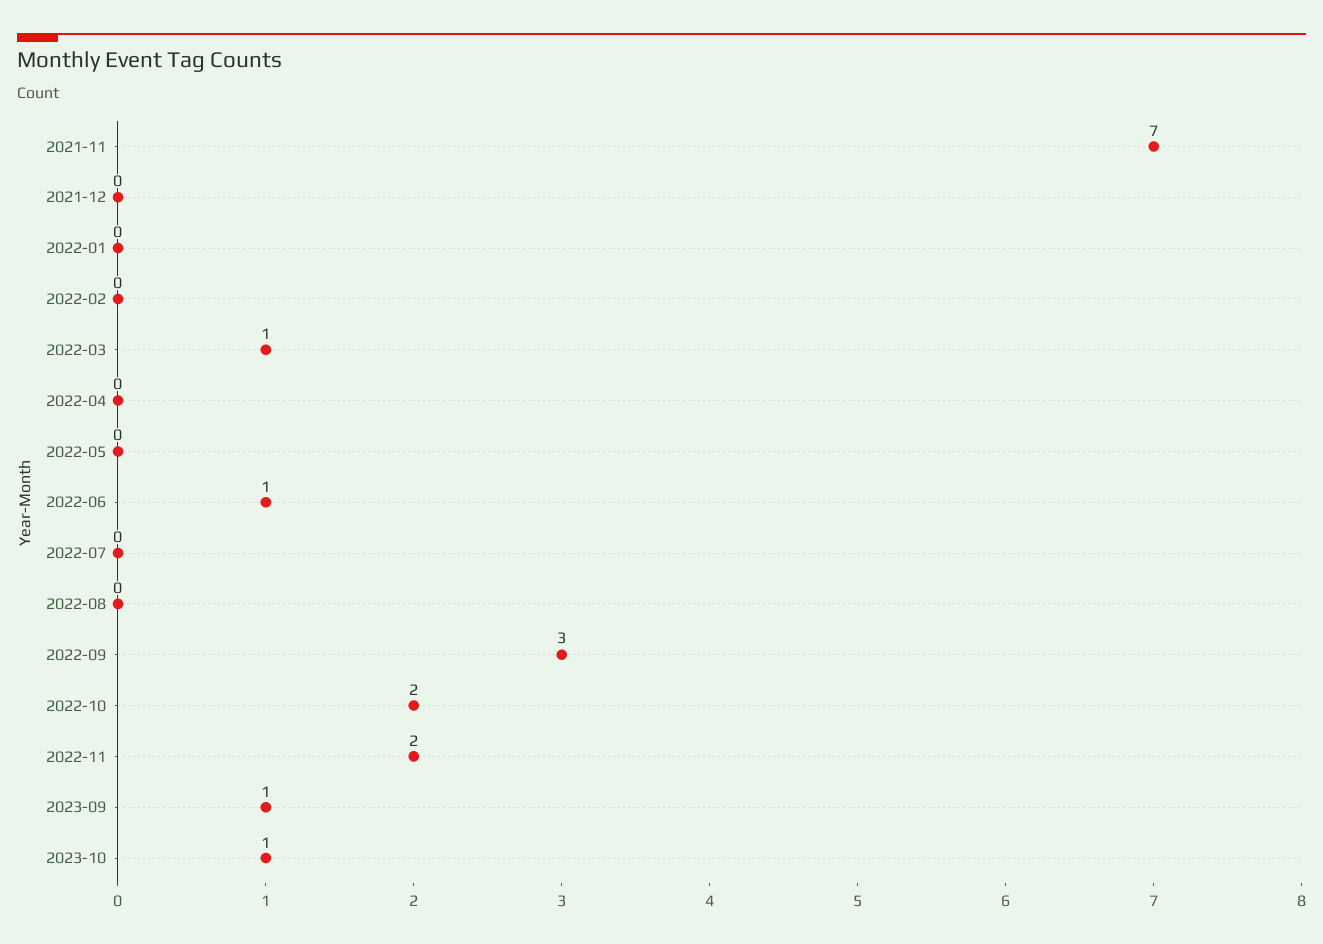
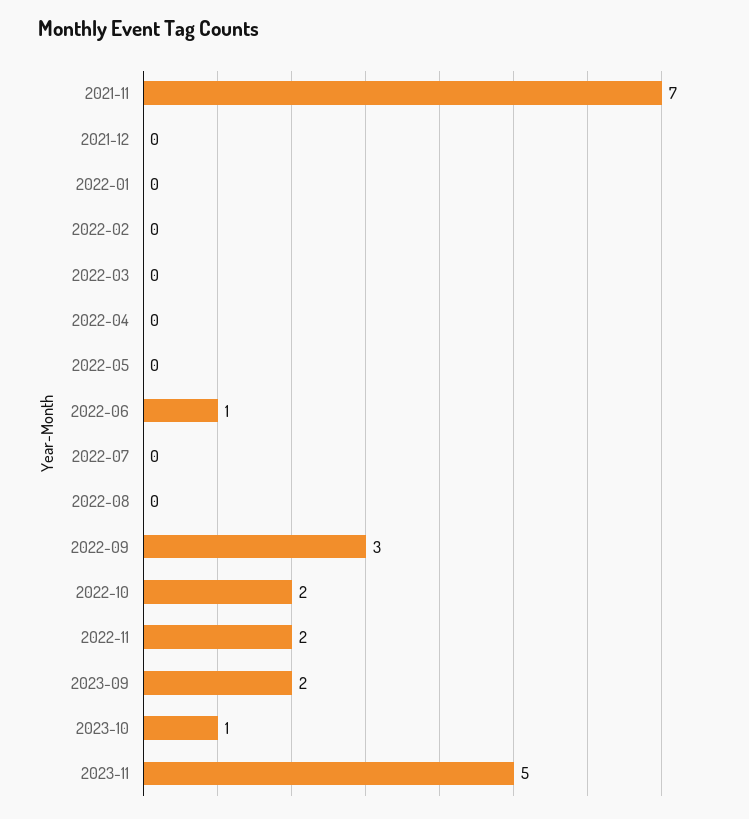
2022-03: 1 -> 0
2023-09: 1 -> 2
2023-11: none -> 5

